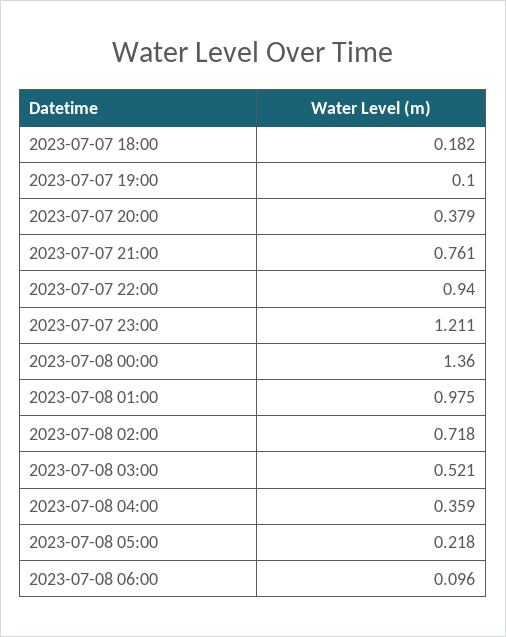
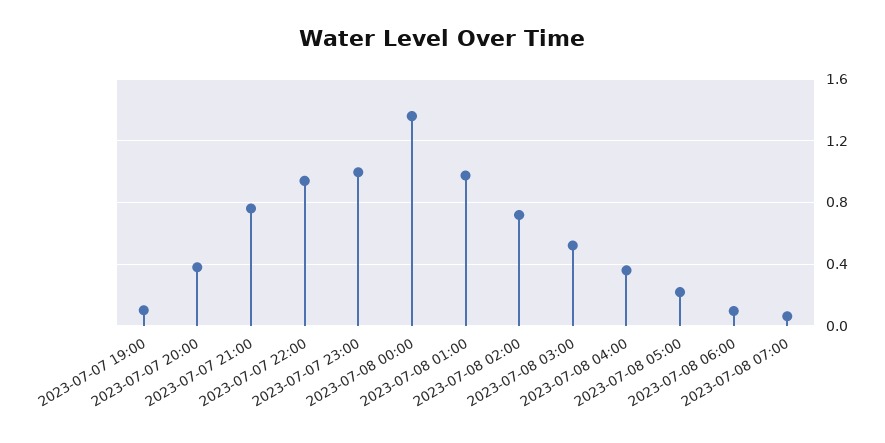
2023-07-07 18:00: 0.182 -> none
2023-07-07 23:00: 1.211 -> 1
2023-07-08 07:00: none -> 0.05

